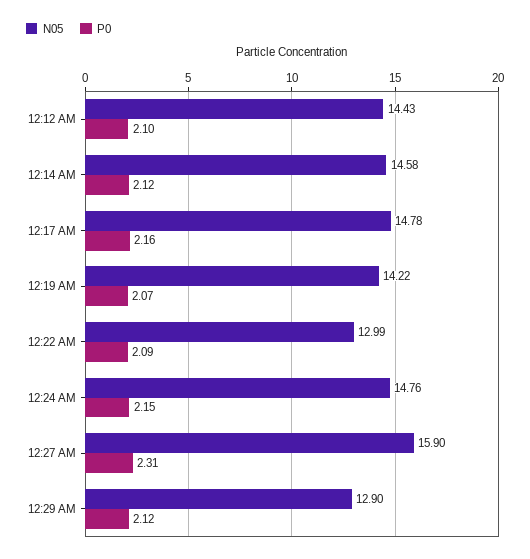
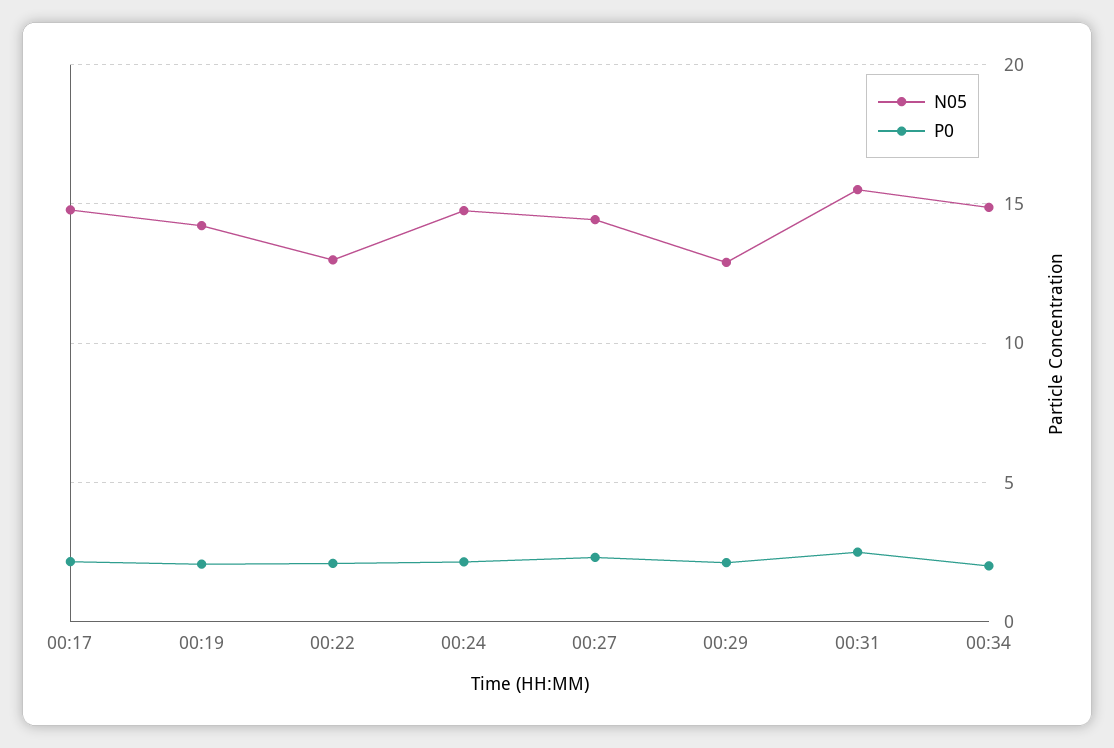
N05, 12:12 AM: 14.43 -> none
P0, 12:12 AM: 2.1 -> none
N05, 12:14 AM: 14.58 -> none
P0, 12:14 AM: 2.12 -> none
N05, 12:27 AM: 15.9 -> 14.5
N05, 00:31: none -> 15.5
P0, 00:31: none -> 2.5
N05, 00:34: none -> 15
P0, 00:34: none -> 2

